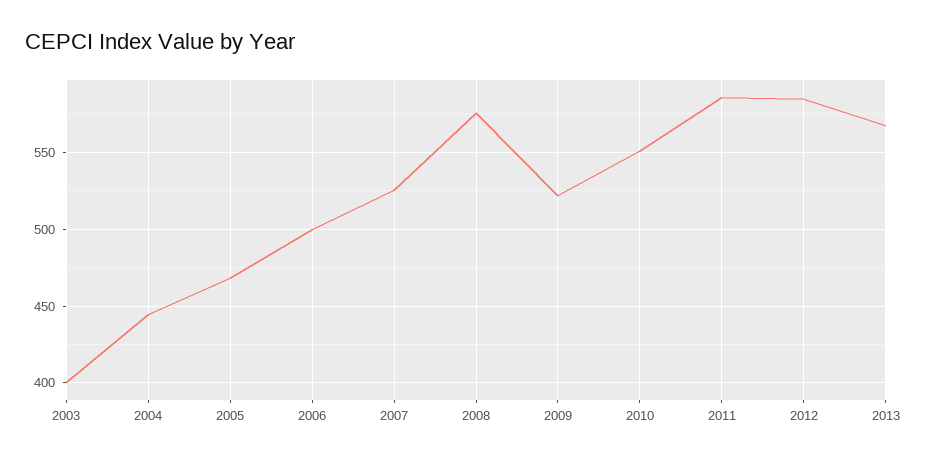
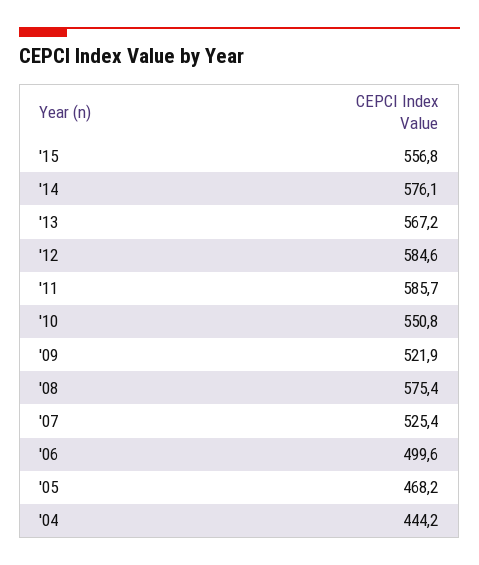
2003: 400 -> none
'15: none -> 556.8
'14: none -> 576.1

